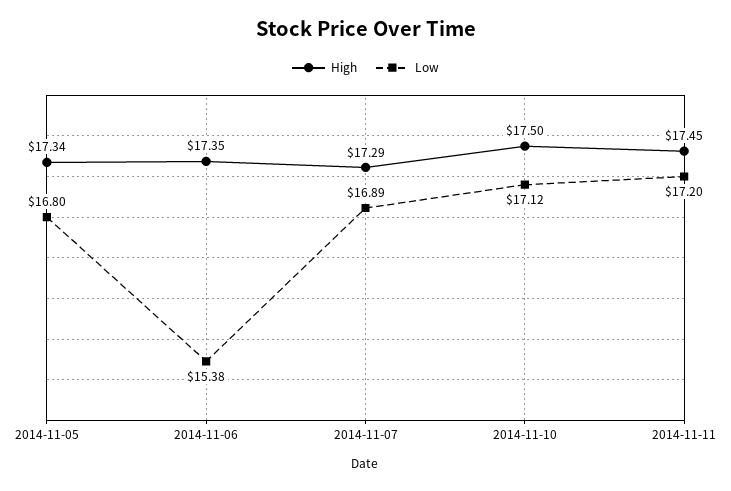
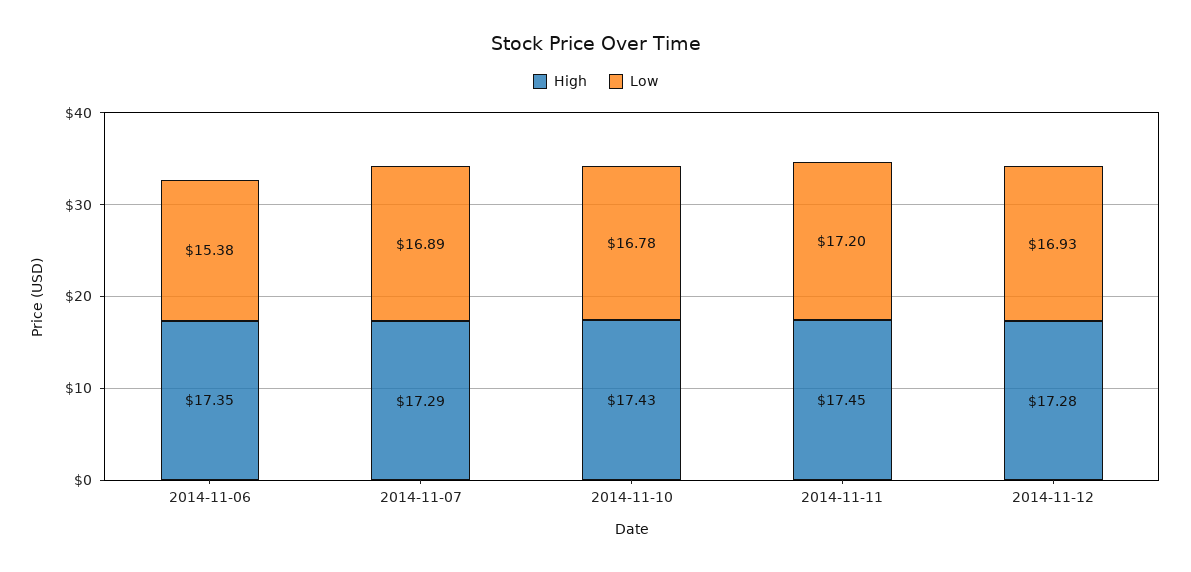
High, 2014-11-05: 17.34 -> none
Low, 2014-11-05: 16.8 -> none
High, 2014-11-10: 17.5 -> 17.43
Low, 2014-11-10: 17.12 -> 16.78
High, 2014-11-12: none -> 17.28
Low, 2014-11-12: none -> 16.93

